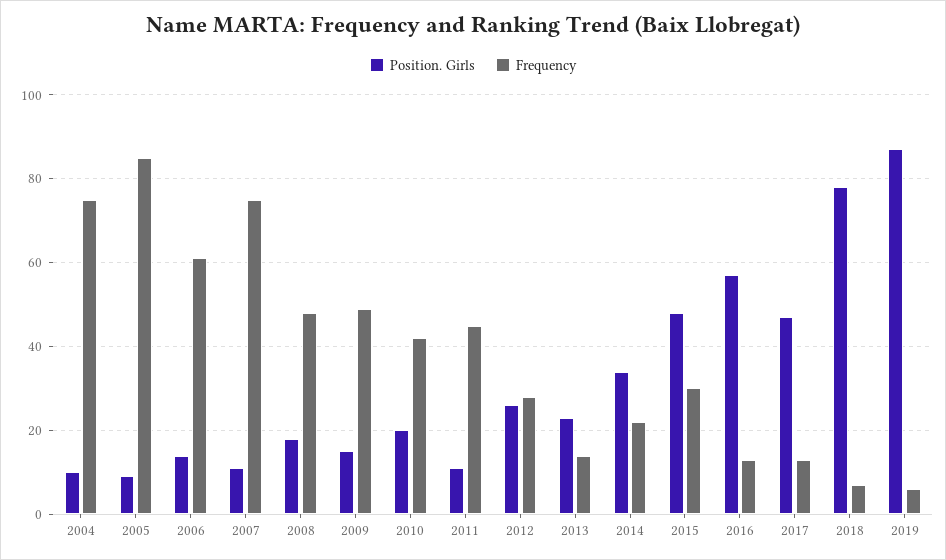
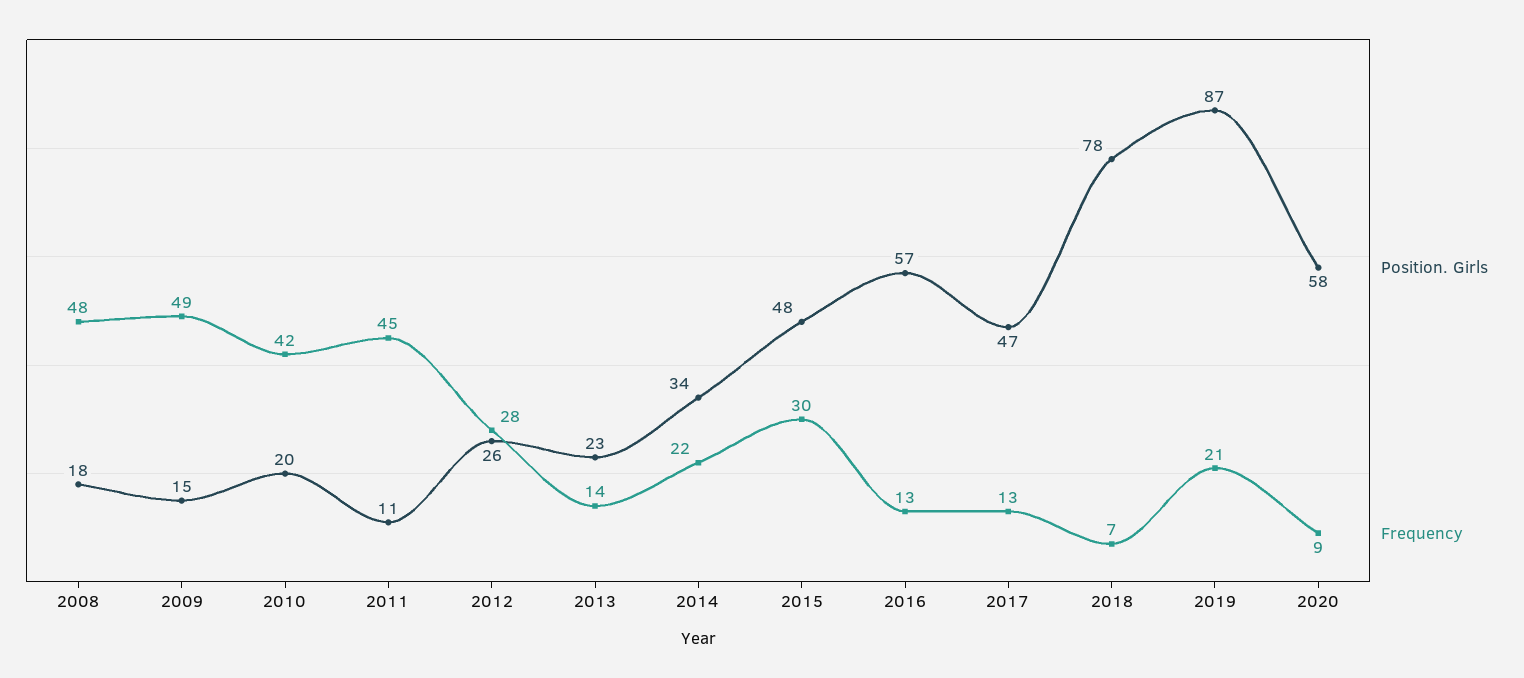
Position. Girls, 2004: 10 -> none
Frequency, 2004: 75 -> none
Position. Girls, 2005: 10 -> none
Frequency, 2005: 85 -> none
Position. Girls, 2006: 15 -> none
Frequency, 2006: 60 -> none
Position. Girls, 2007: 10 -> none
Frequency, 2007: 75 -> none
Frequency, 2019: 5 -> 21
Position. Girls, 2020: none -> 58
Frequency, 2020: none -> 9

